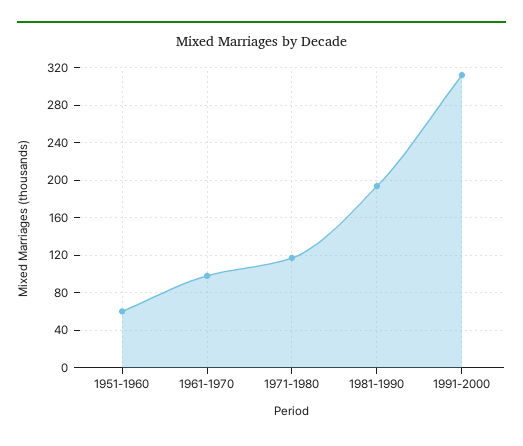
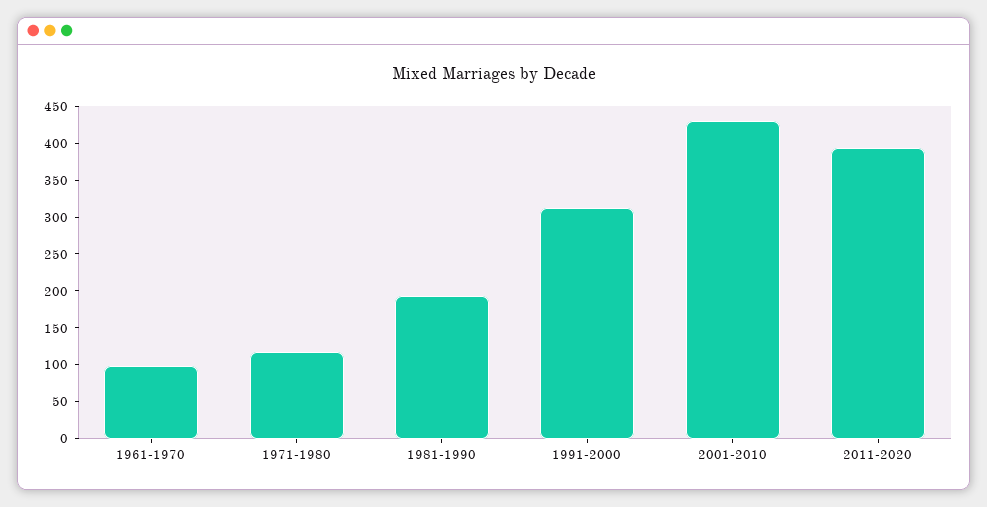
1951-1960: 60 -> none
2001-2010: none -> 425
2011-2020: none -> 400

